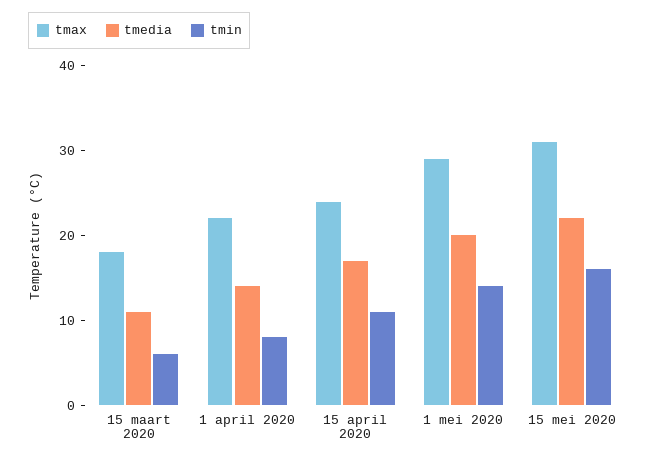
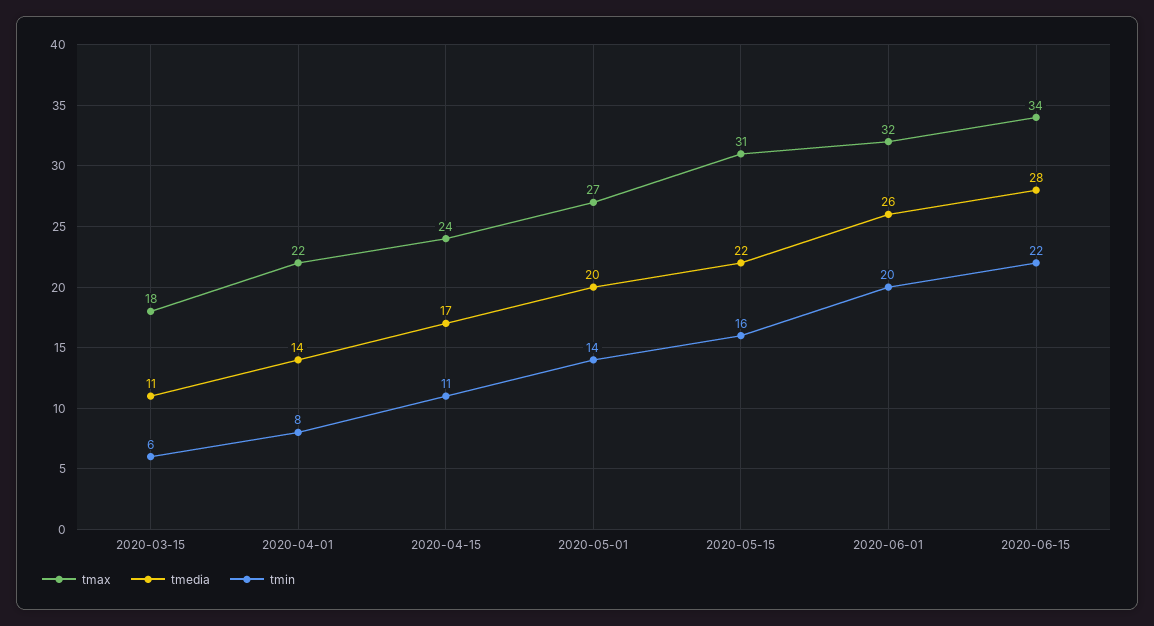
tmax, 1 mei 2020: 29 -> 27
tmax, 2020-06-01: none -> 32
tmedia, 2020-06-01: none -> 26
tmin, 2020-06-01: none -> 20
tmax, 2020-06-15: none -> 34
tmedia, 2020-06-15: none -> 28
tmin, 2020-06-15: none -> 22

